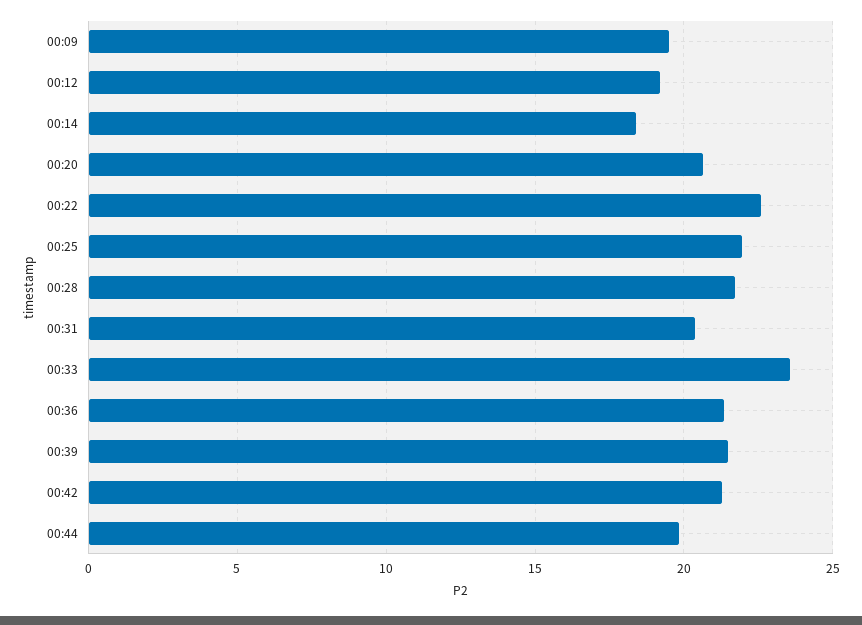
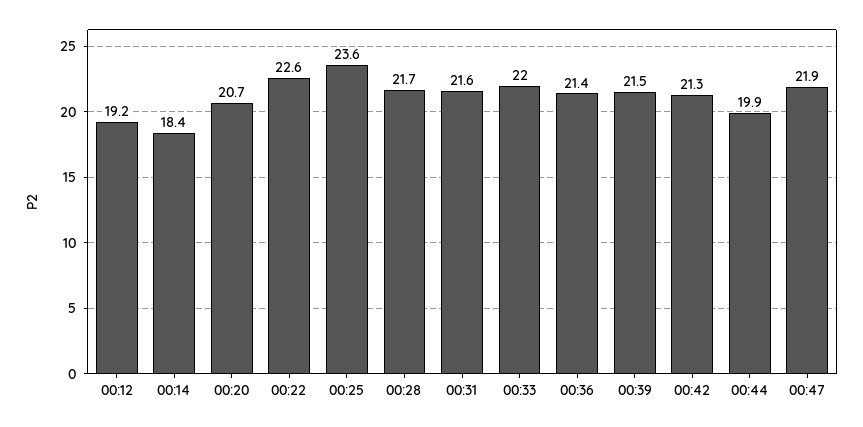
00:09: 19.5 -> none
00:25: 22 -> 23.6
00:31: 20.5 -> 21.6
00:33: 23.5 -> 22
00:47: none -> 21.9

